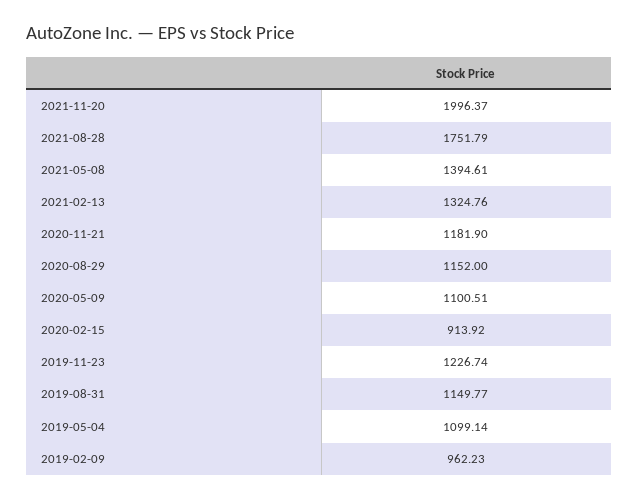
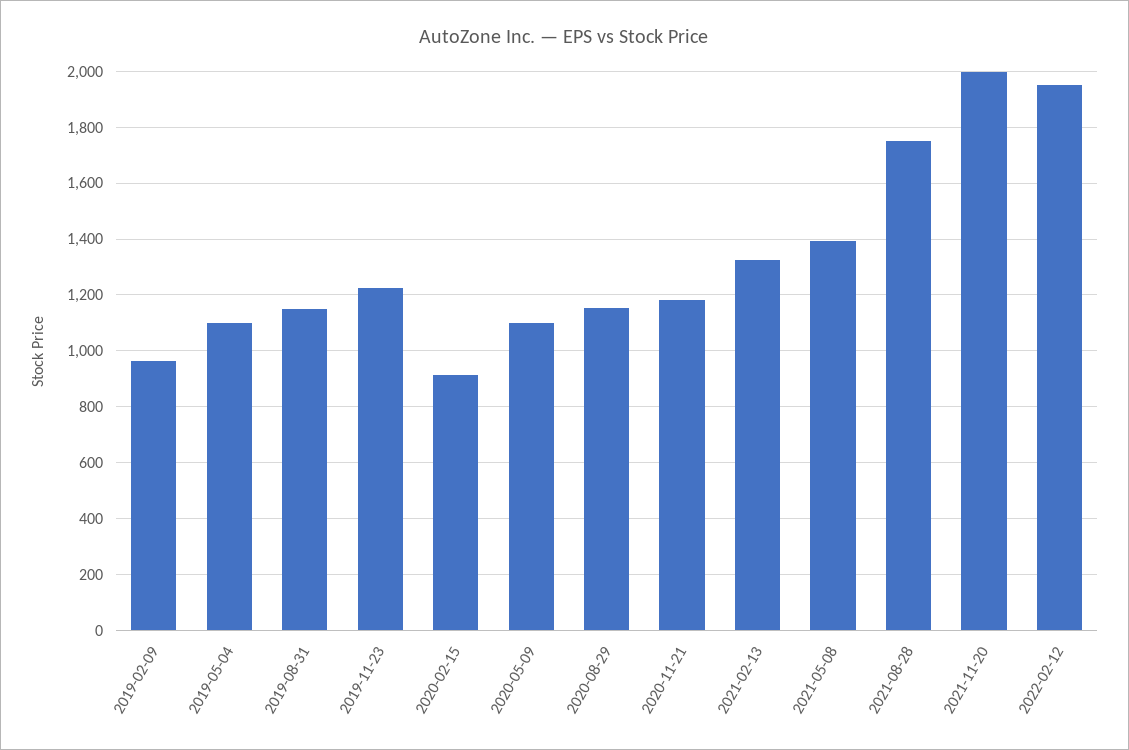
2022-02-12: none -> 1950

